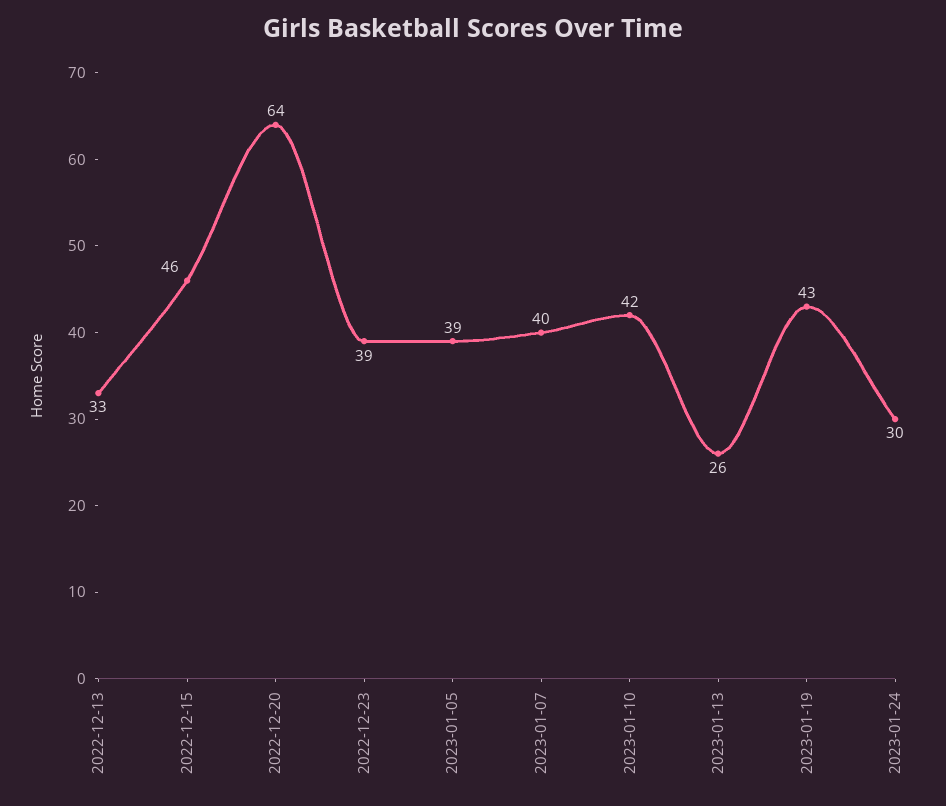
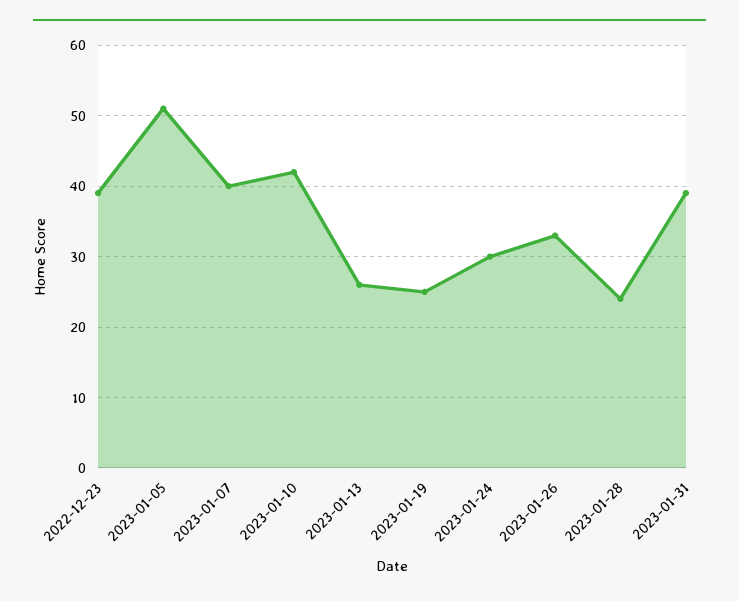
2022-12-13: 33 -> none
2022-12-15: 46 -> none
2022-12-20: 64 -> none
2023-01-05: 39 -> 51
2023-01-19: 43 -> 25
2023-01-26: none -> 33
2023-01-28: none -> 24
2023-01-31: none -> 39

